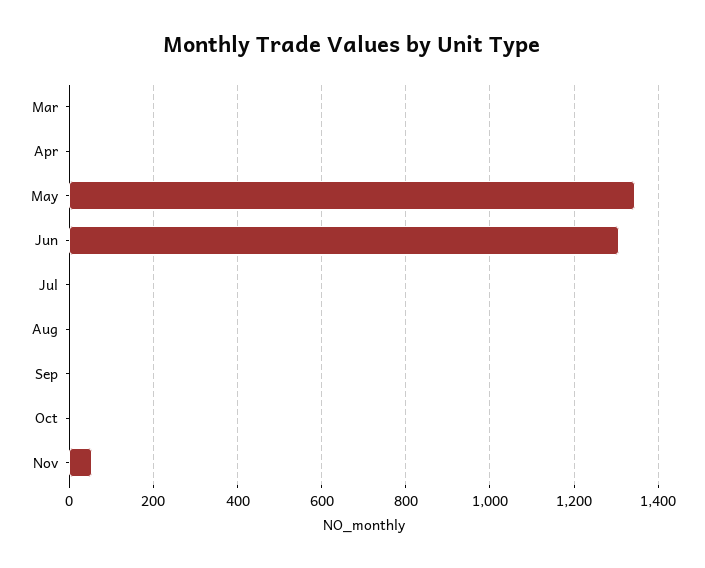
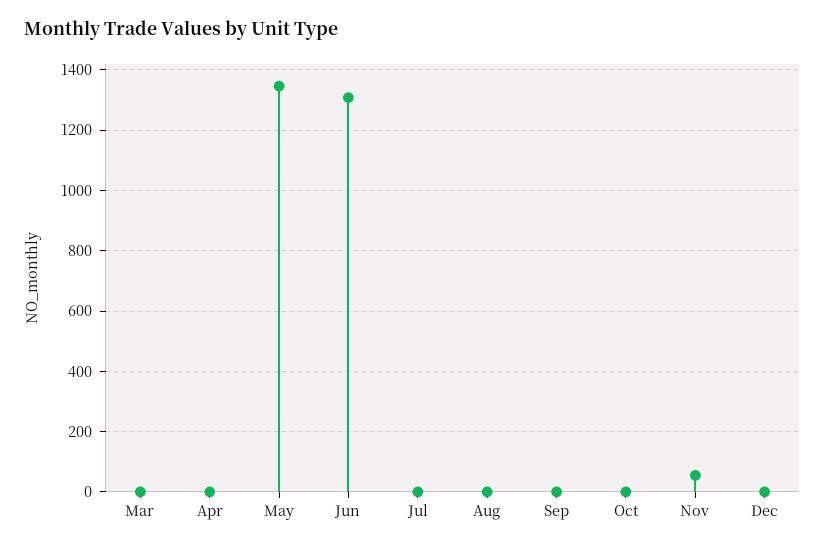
Dec: none -> 0

